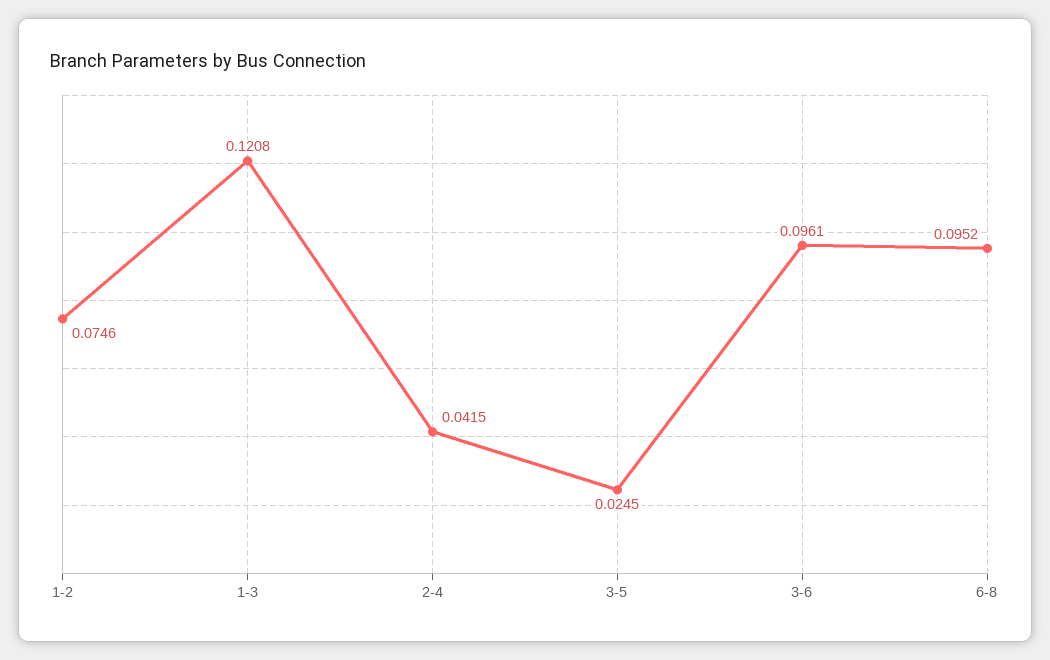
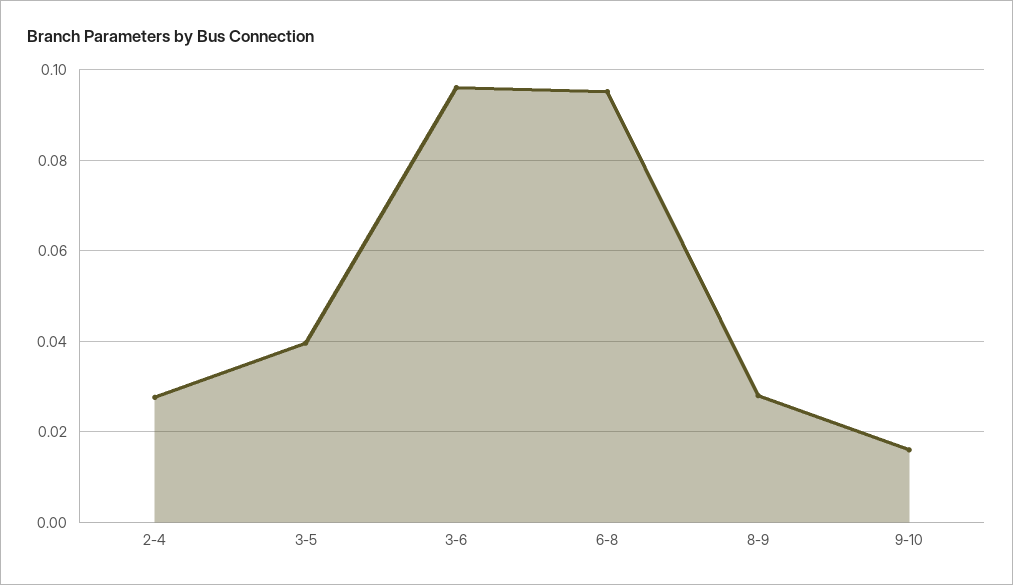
1-2: 0.0746 -> none
1-3: 0.1208 -> none
2-4: 0.0415 -> 0.028
3-5: 0.0245 -> 0.04
8-9: none -> 0.028
9-10: none -> 0.016

